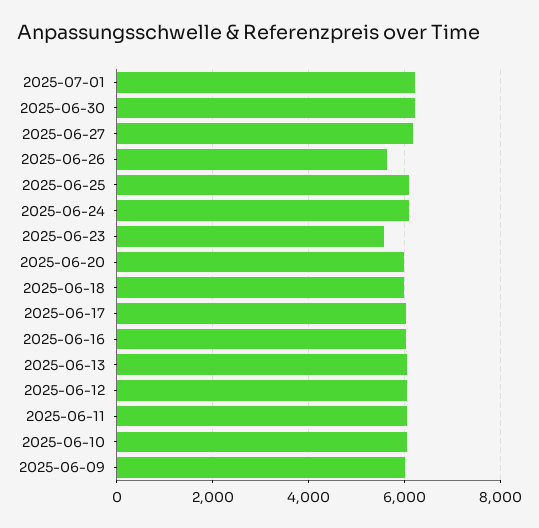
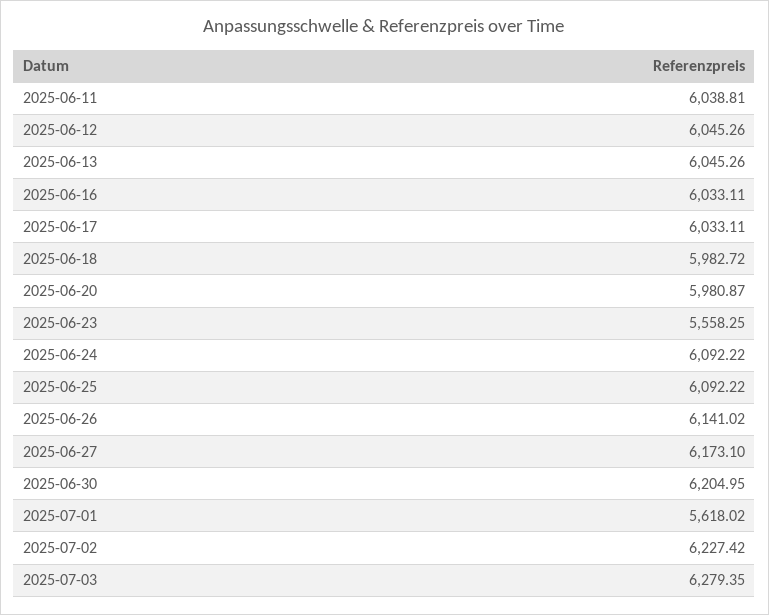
2025-07-01: 6200 -> 5618.02
2025-06-26: 5600 -> 6141.02
2025-06-10: 6000 -> none
2025-06-09: 6000 -> none
2025-07-02: none -> 6227.42
2025-07-03: none -> 6279.35

